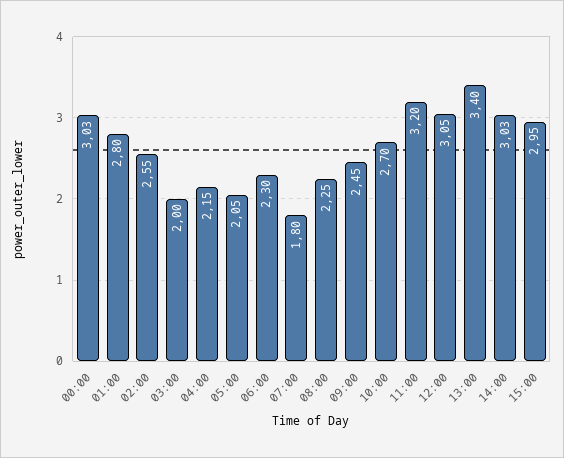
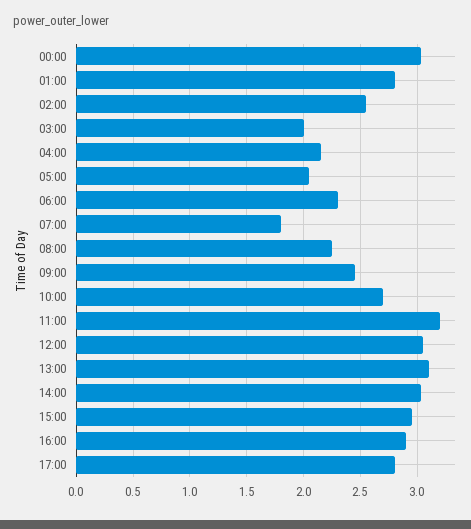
13:00: 3.4 -> 3.1
16:00: none -> 2.9
17:00: none -> 2.8

